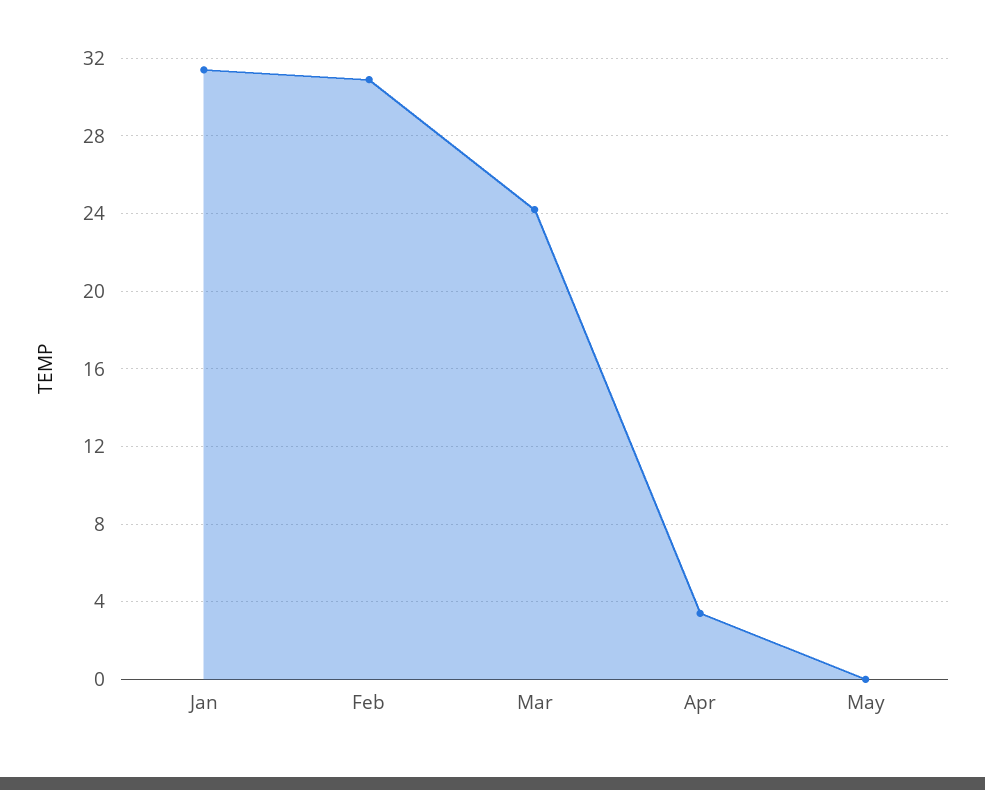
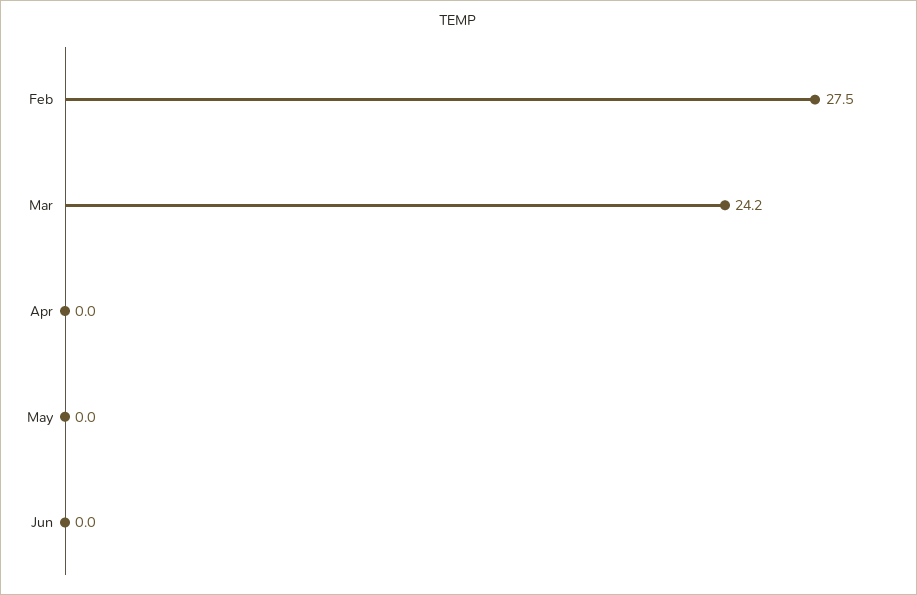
Jan: 31.5 -> none
Feb: 31 -> 27.5
Apr: 3.5 -> 0
Jun: none -> 0

